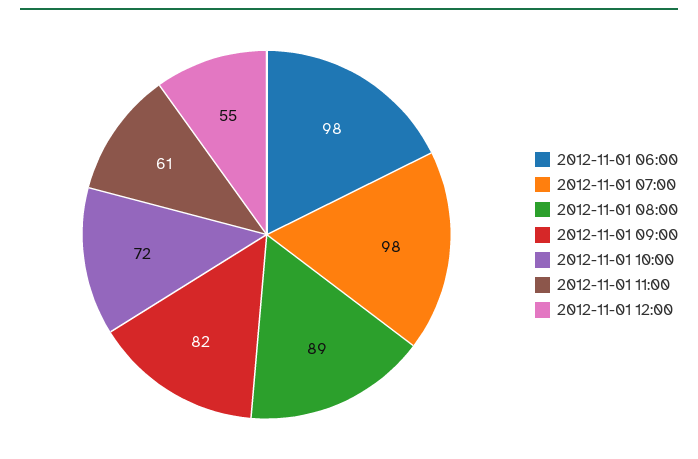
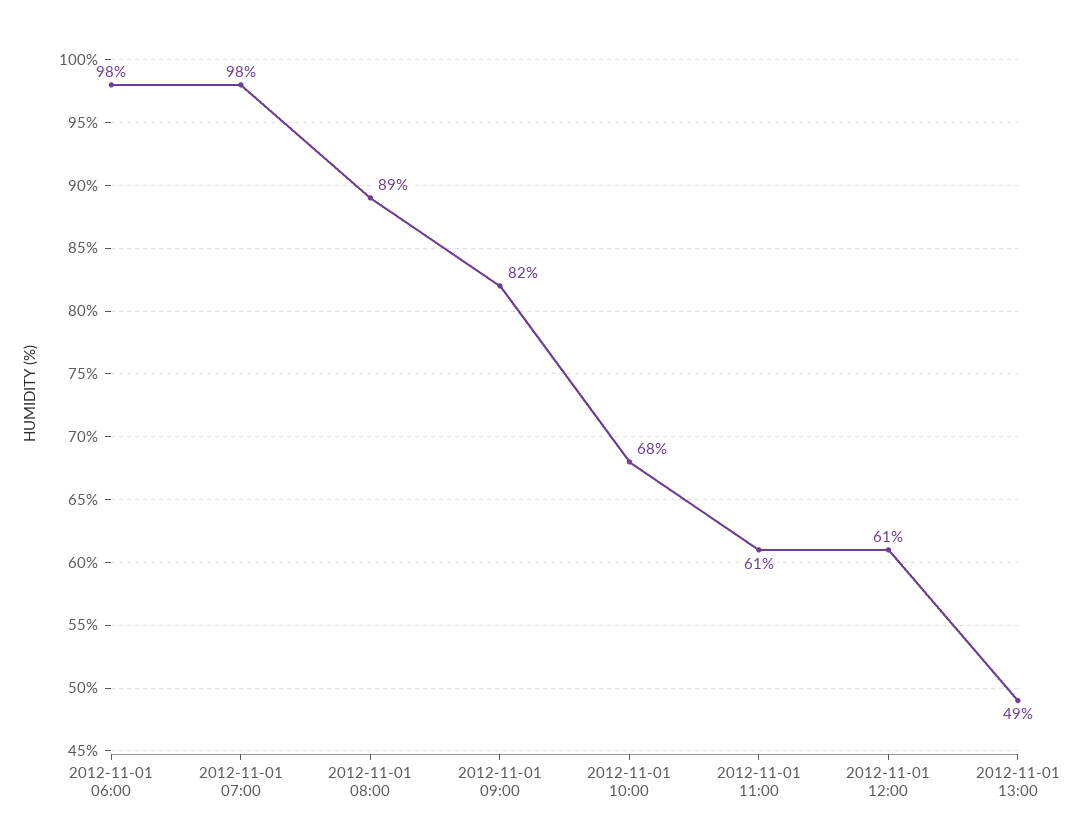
2012-11-01 10:00: 72 -> 68
2012-11-01 12:00: 55 -> 61
2012-11-01 13:00: none -> 49

